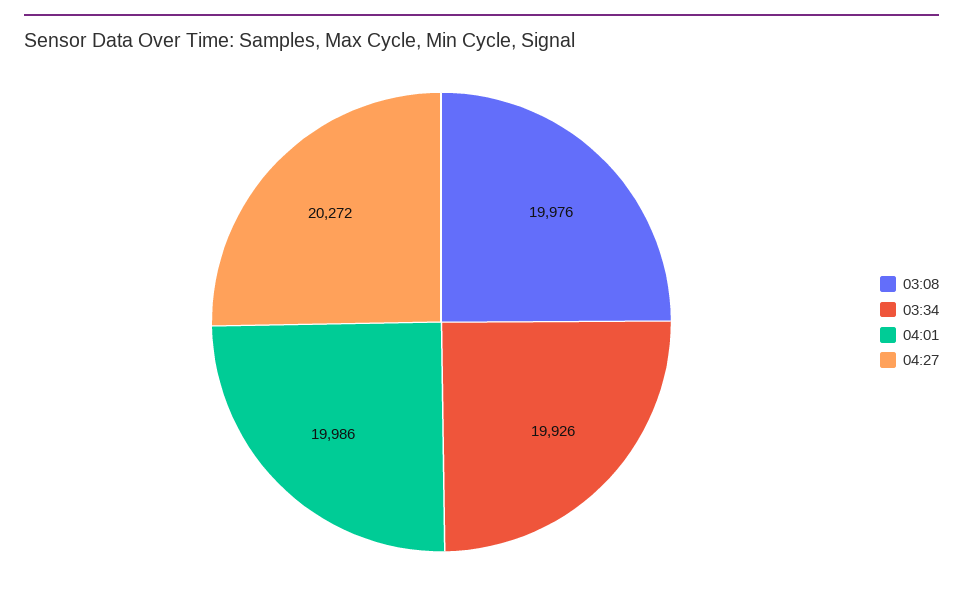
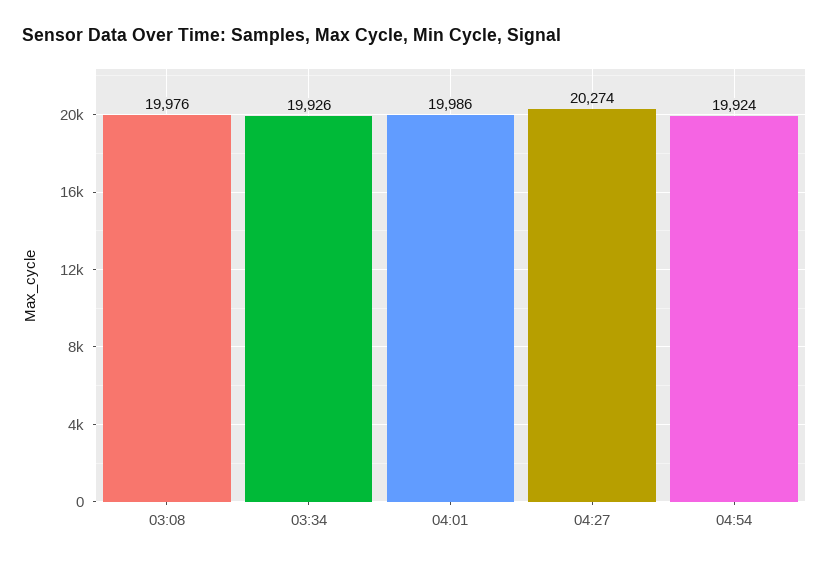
04:27: 20272 -> 20274
04:54: none -> 19924

